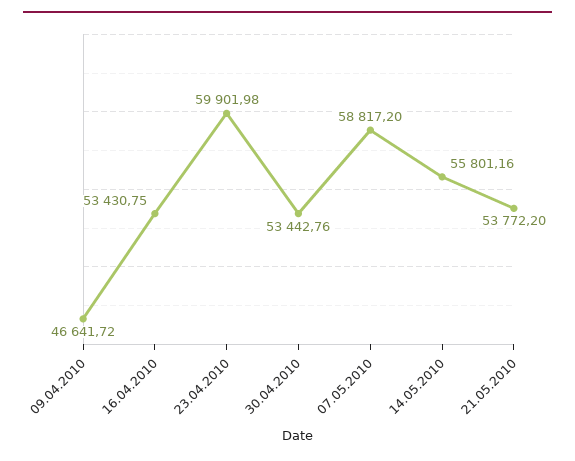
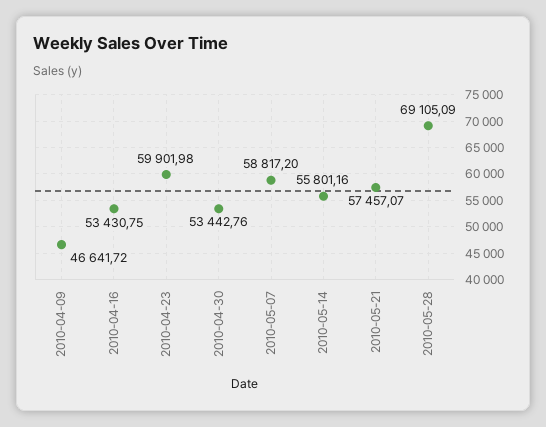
21.05.2010: 53772.2 -> 57457.07
2010-05-28: none -> 69105.09

